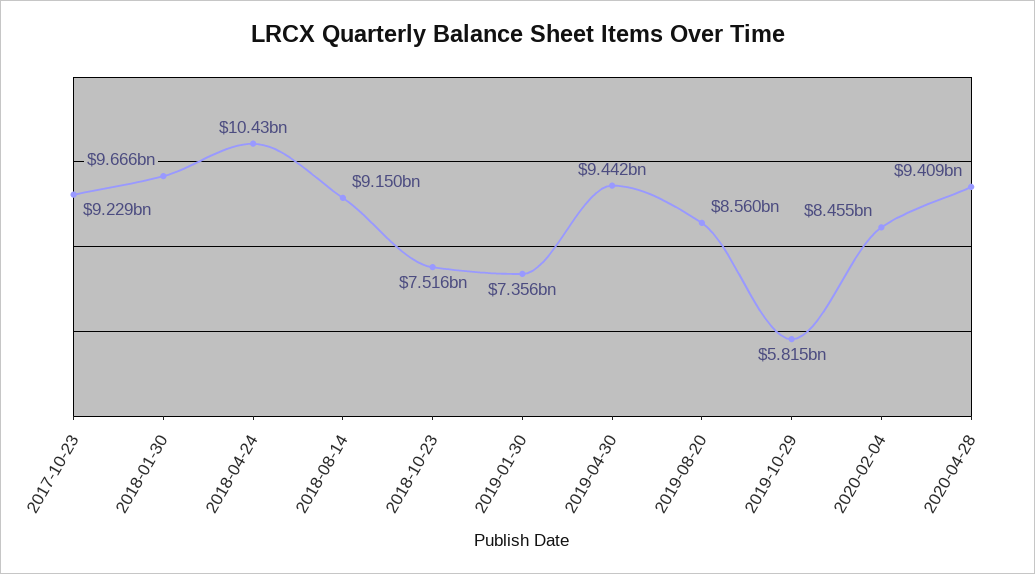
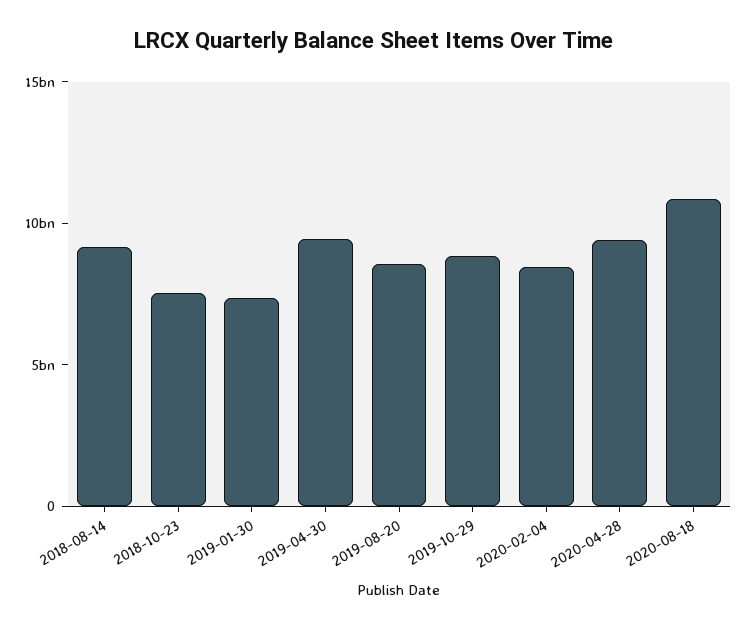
2017-10-23: 9229000000 -> none
2018-01-30: 9666000000 -> none
2018-04-24: 10430000000 -> none
2019-10-29: 5815000000 -> 9000000000
2020-08-18: none -> 11000000000

